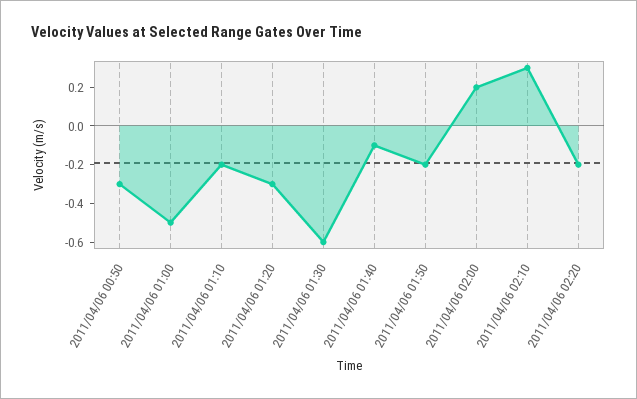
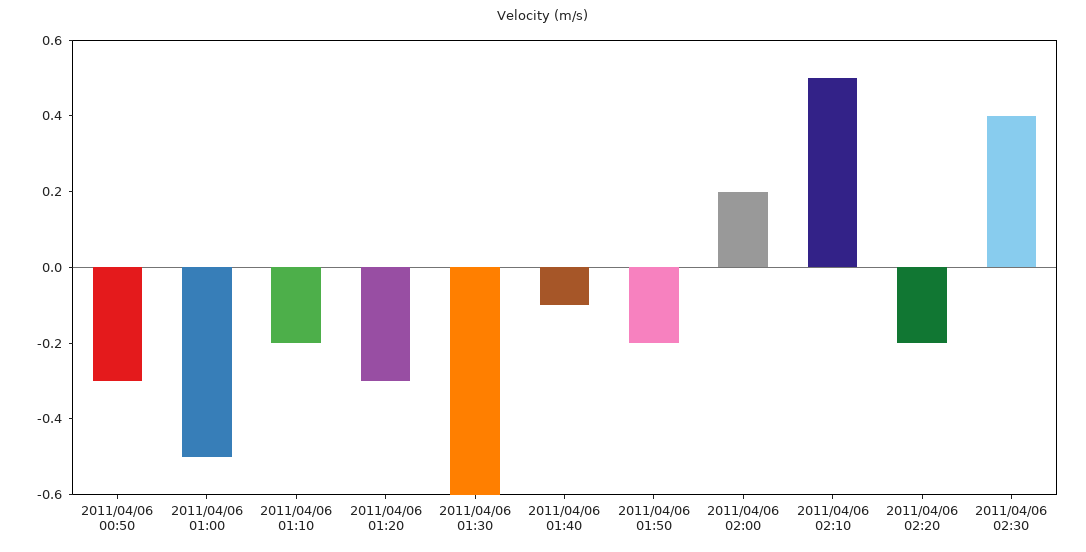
2011/04/06 02:10: 0.3 -> 0.5
2011/04/06 02:30: none -> 0.4

